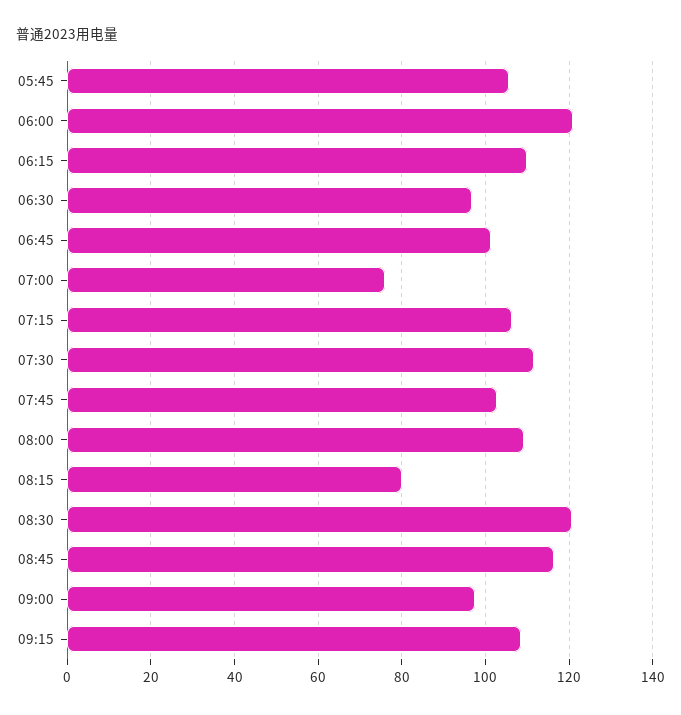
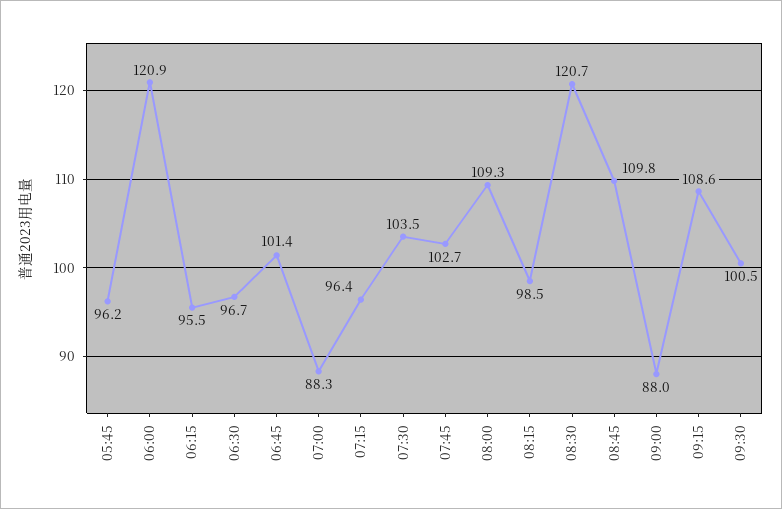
05:45: 106 -> 96.2
06:15: 110 -> 95.5
07:00: 76 -> 88.3
07:15: 106 -> 96.4
07:30: 112 -> 103.5
08:15: 80 -> 98.5
08:45: 116 -> 109.8
09:00: 98 -> 88
09:30: none -> 100.5

